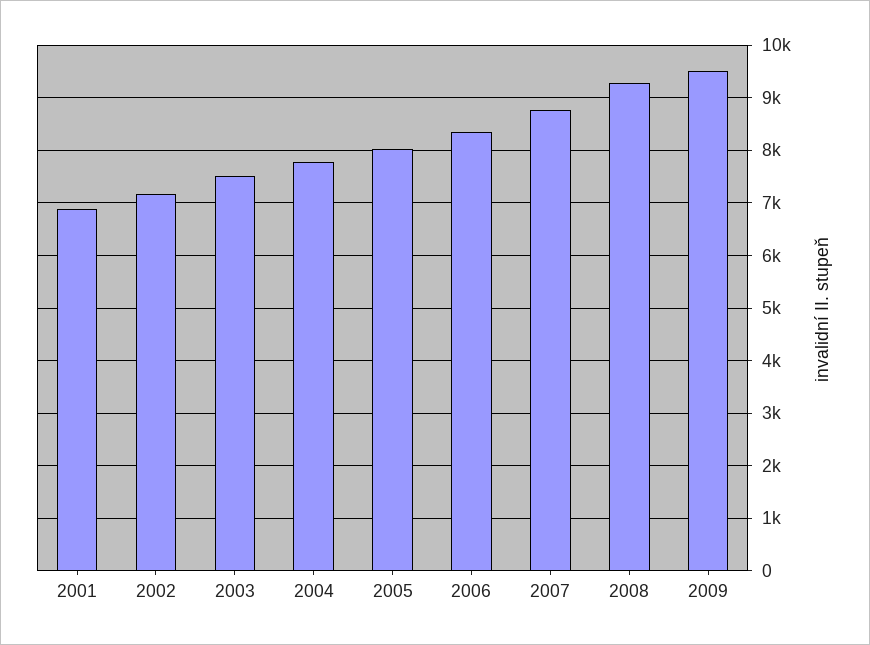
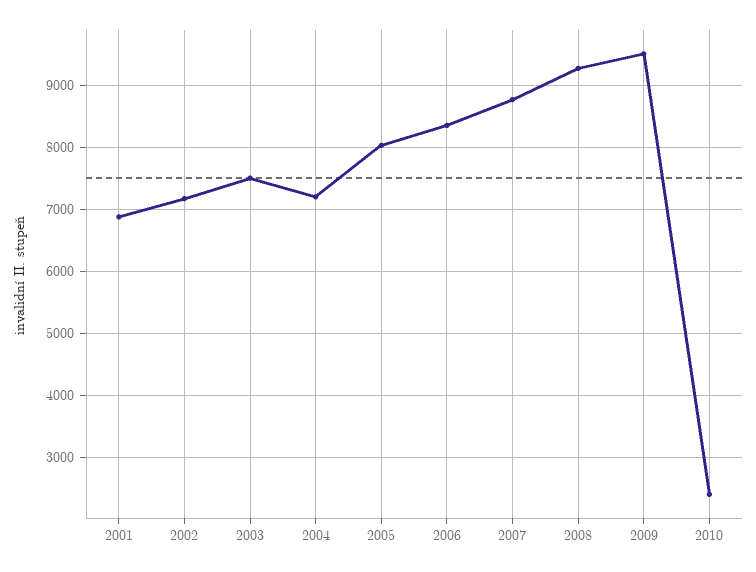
2004: 7800 -> 7200
2010: none -> 2400

